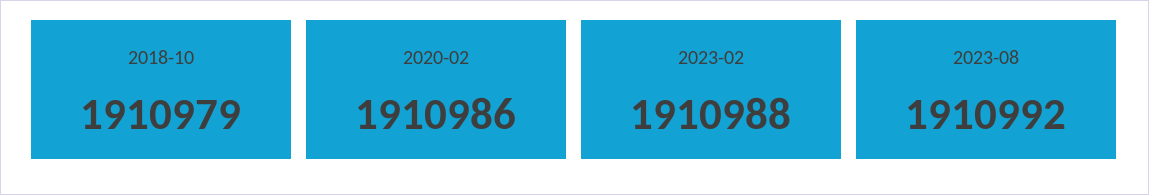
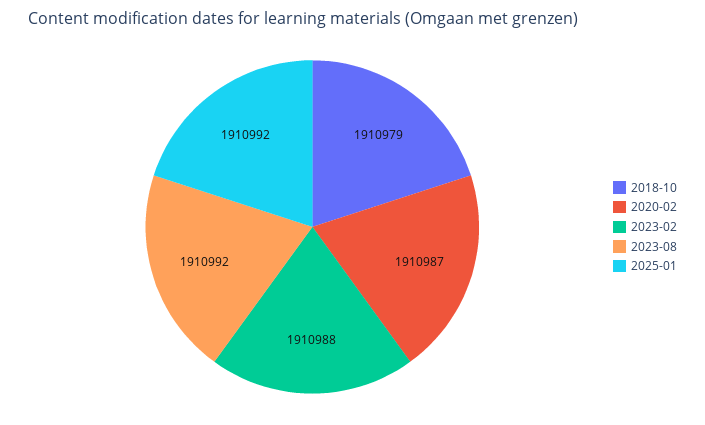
2020-02: 1910986 -> 1910987
2025-01: none -> 1910992

